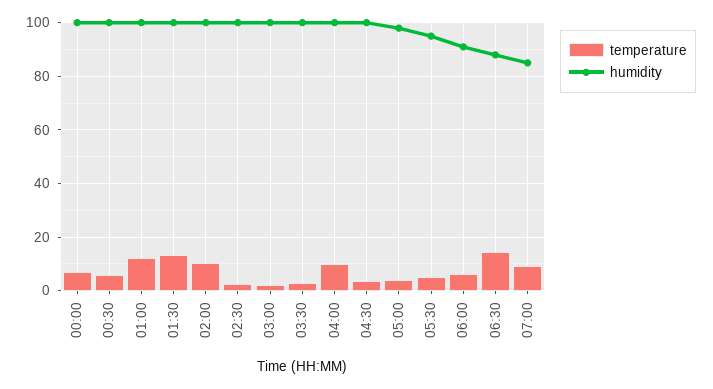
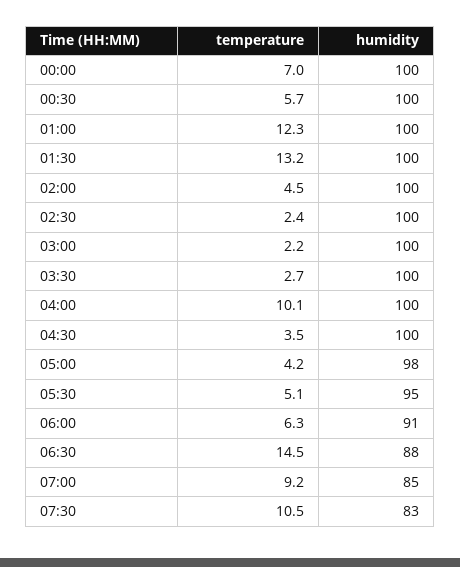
temperature, 02:00: 10 -> 4.5
temperature, 07:30: none -> 10.5
humidity, 07:30: none -> 83

